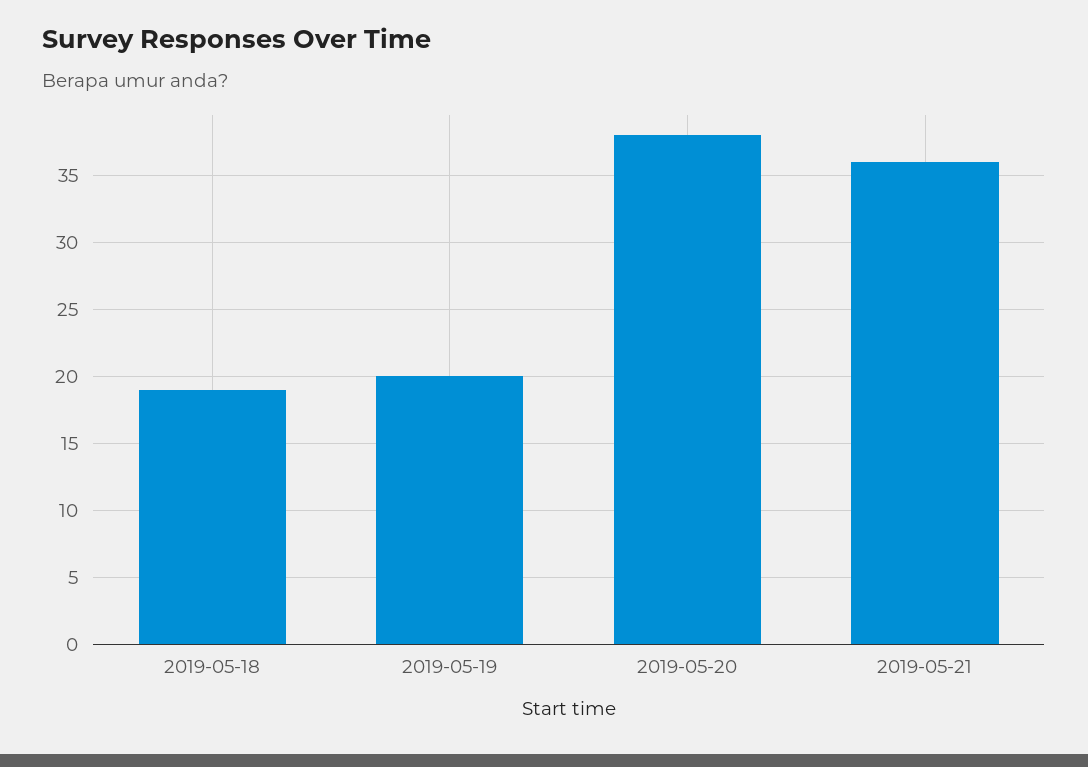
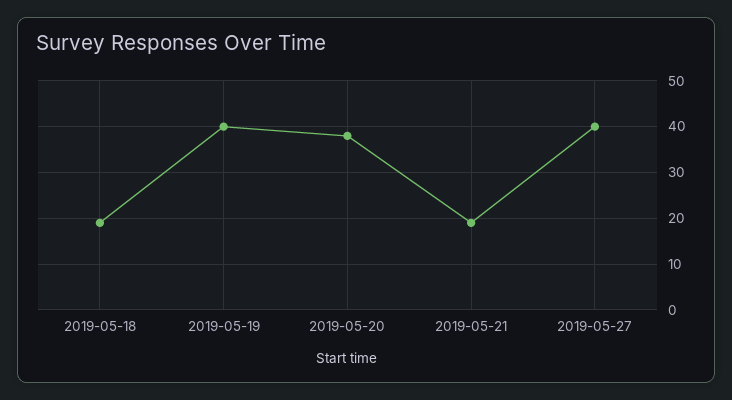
2019-05-19: 20 -> 40
2019-05-21: 36 -> 20
2019-05-27: none -> 40

